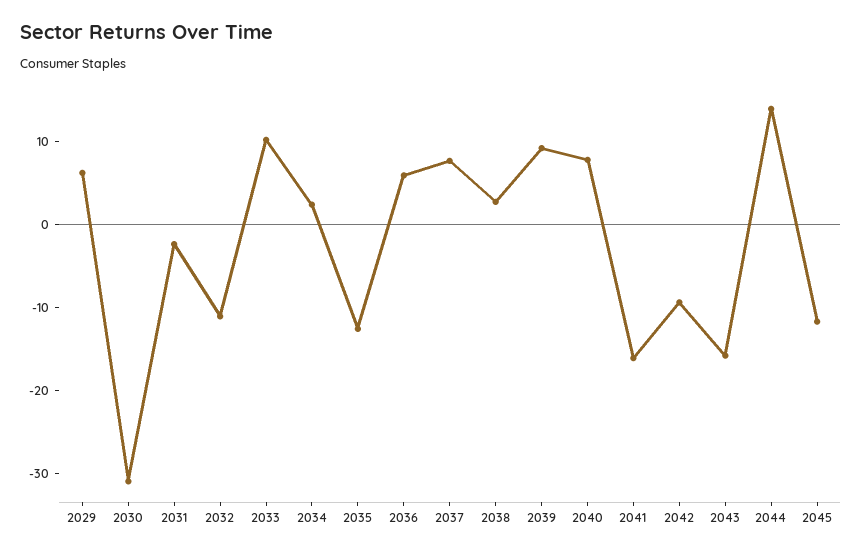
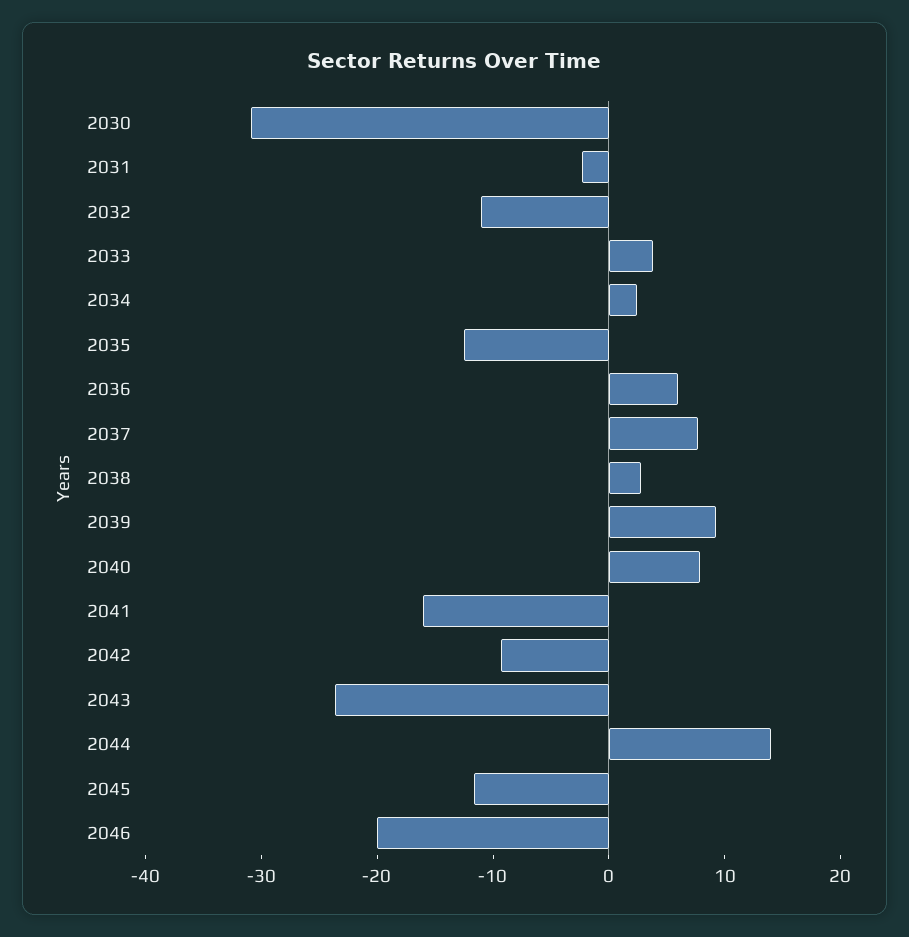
2029: 6 -> none
2033: 10 -> 4
2043: -16 -> -24
2046: none -> -20

